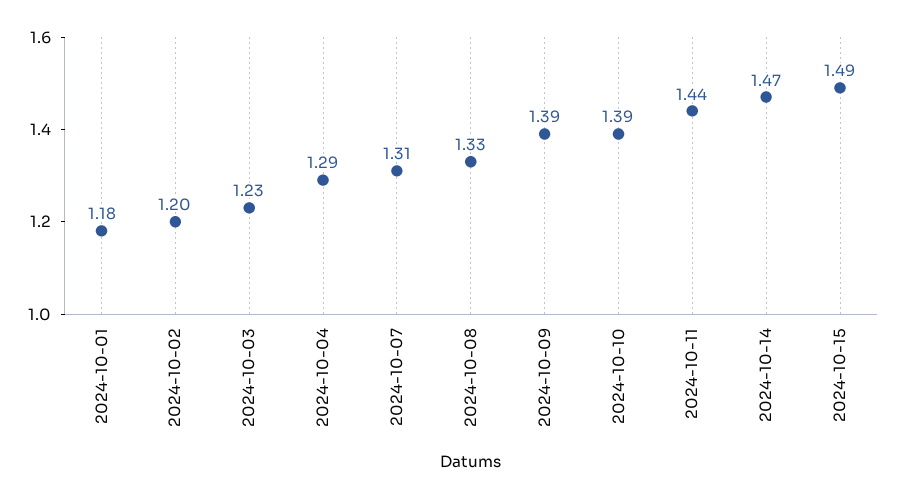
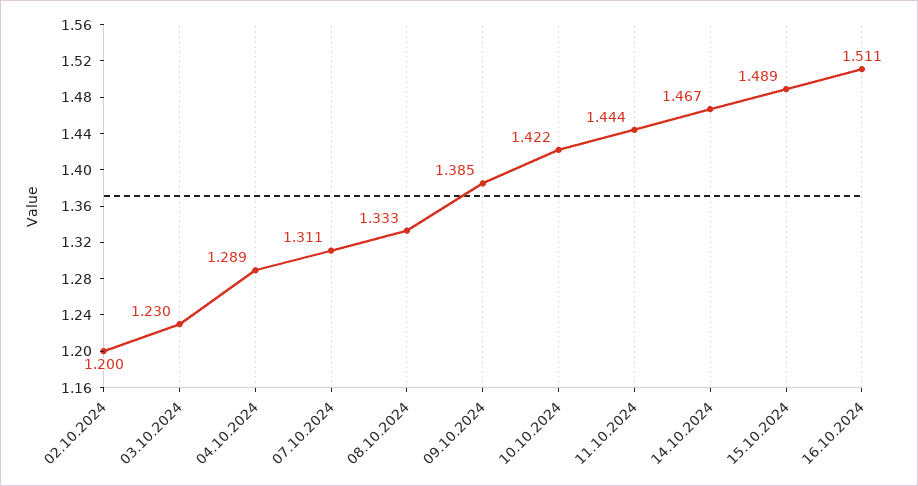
2024-10-01: 1.18 -> none
2024-10-10: 1.39 -> 1.422
16.10.2024: none -> 1.511

